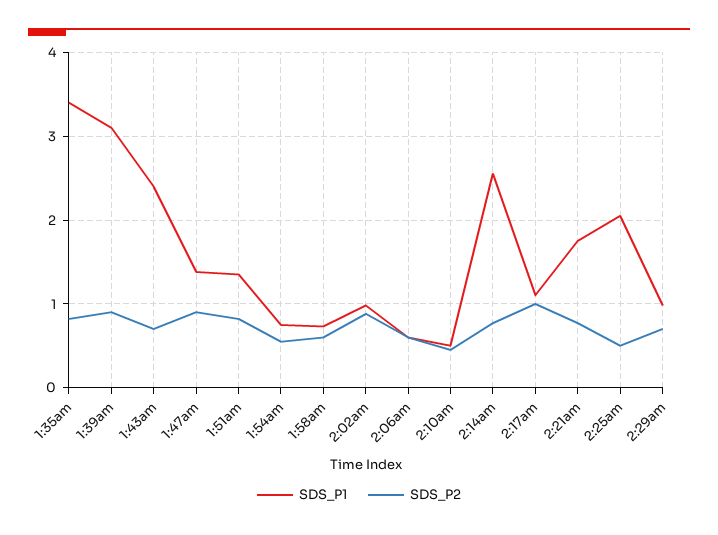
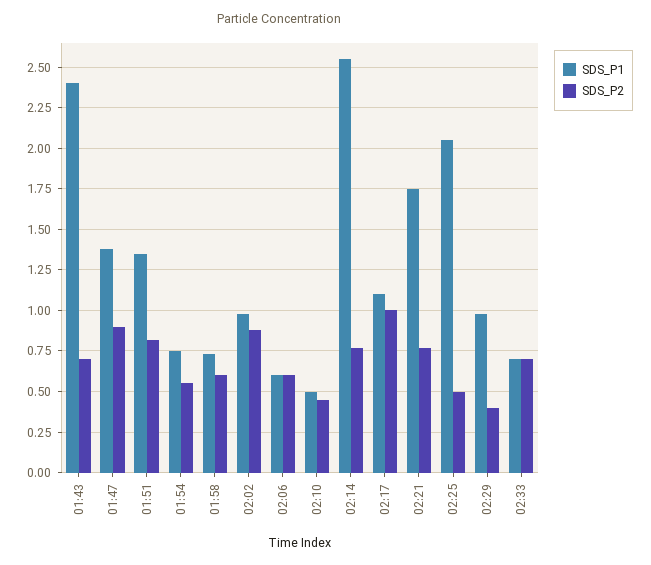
SDS_P1, 1:35am: 3.4 -> none
SDS_P2, 1:35am: 0.8 -> none
SDS_P1, 1:39am: 3.1 -> none
SDS_P2, 1:39am: 0.9 -> none
SDS_P2, 2:29am: 0.7 -> 0.4
SDS_P1, 02:33: none -> 0.7
SDS_P2, 02:33: none -> 0.7

